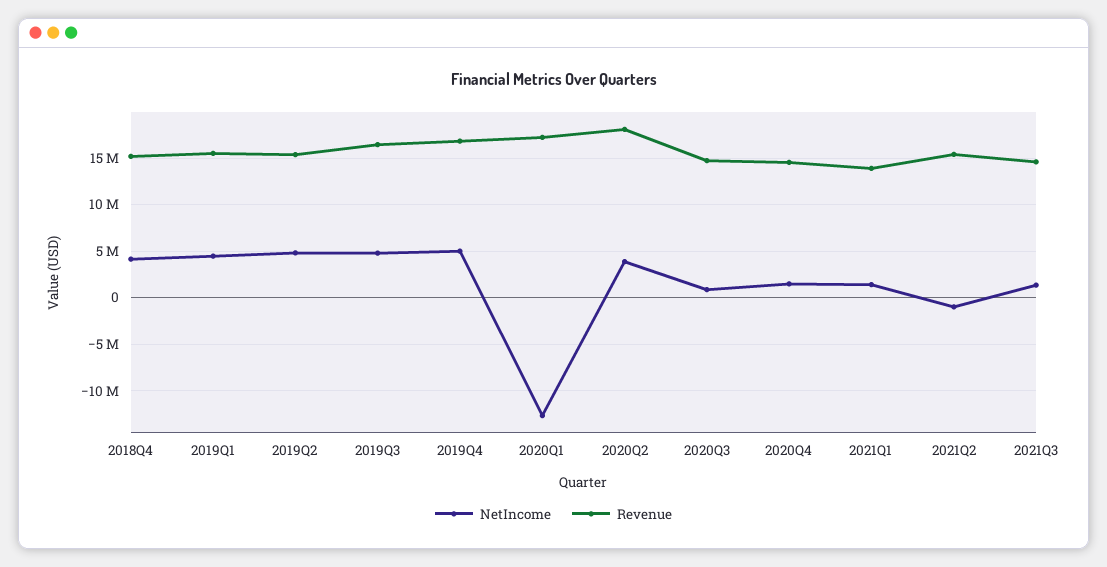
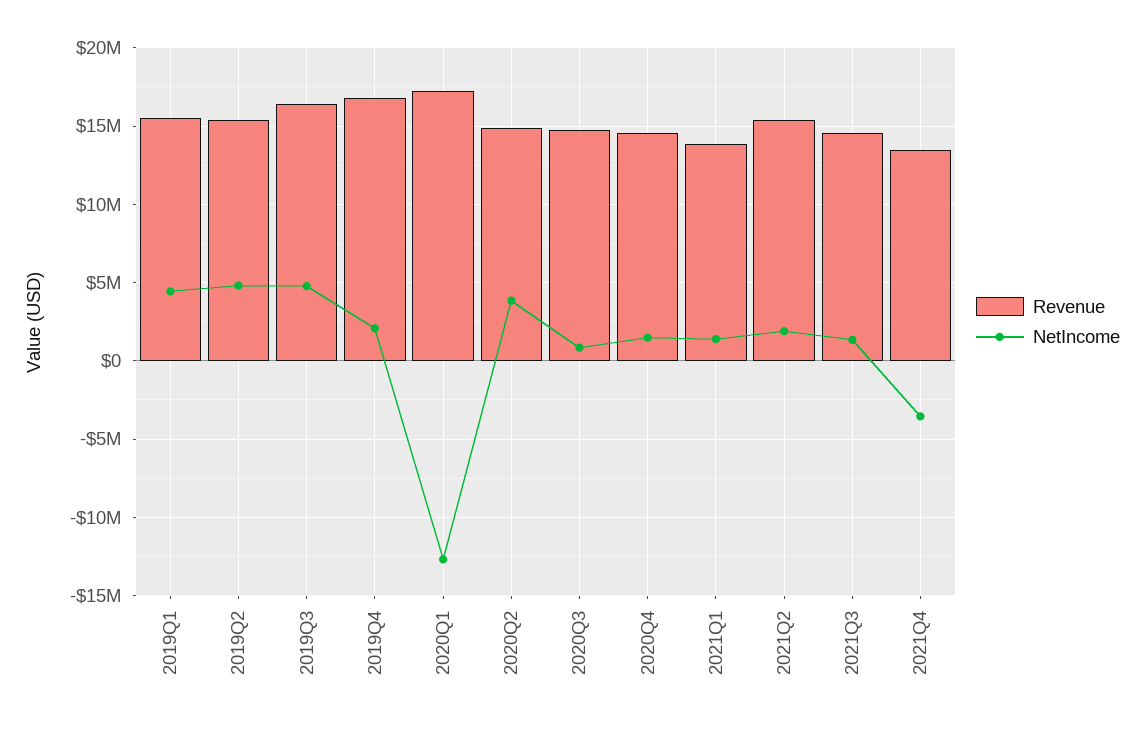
NetIncome, 2018Q4: 4000000 -> none
Revenue, 2018Q4: 15000000 -> none
NetIncome, 2019Q4: 5000000 -> 2000000
Revenue, 2020Q2: 18000000 -> 15000000
NetIncome, 2021Q2: -1000000 -> 2000000
Revenue, 2021Q4: none -> 13500000
NetIncome, 2021Q4: none -> -3500000

